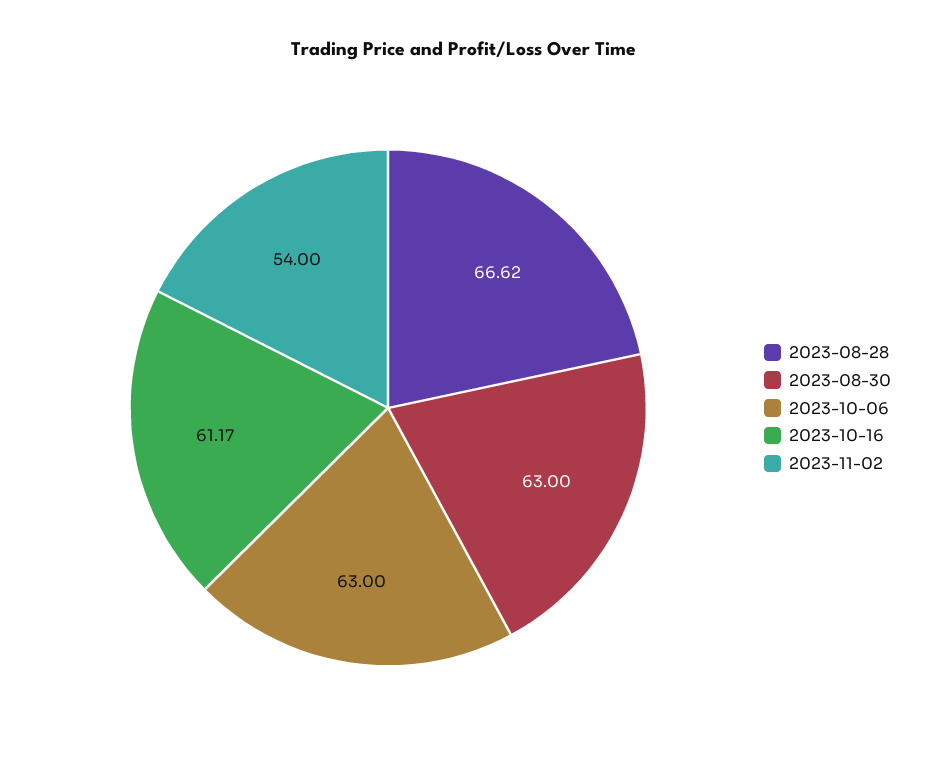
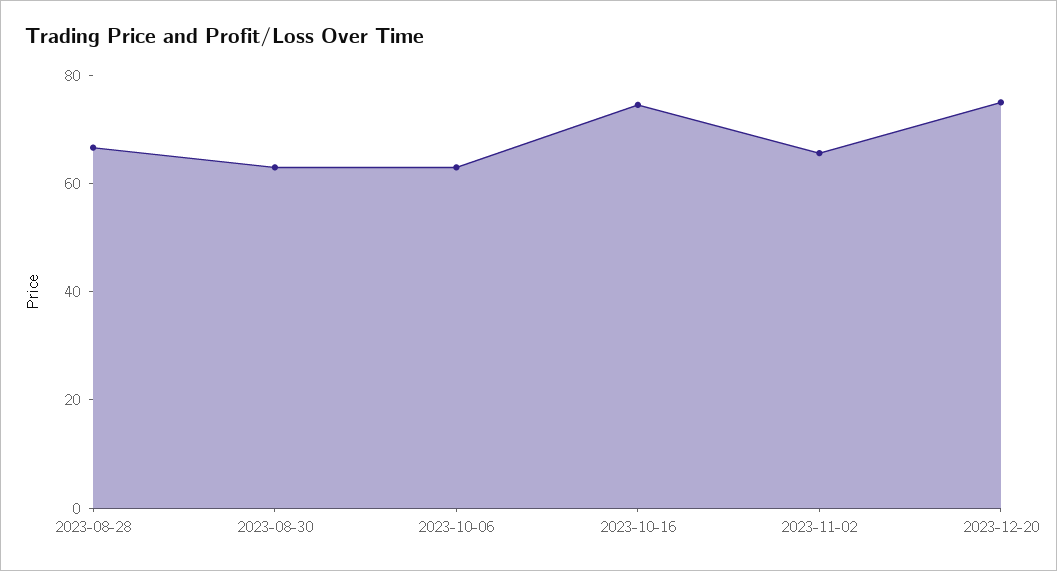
2023-10-16: 61.17 -> 75
2023-11-02: 54 -> 65
2023-12-20: none -> 75

